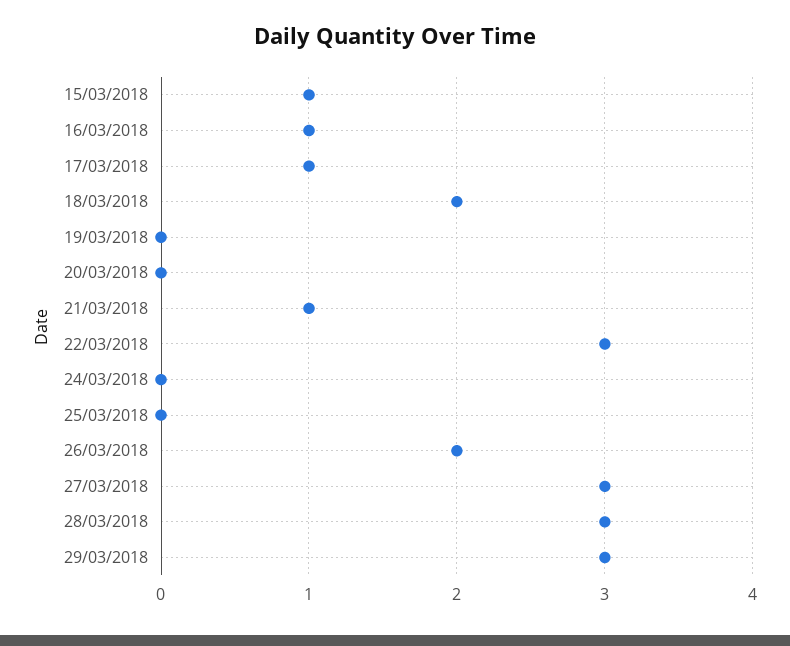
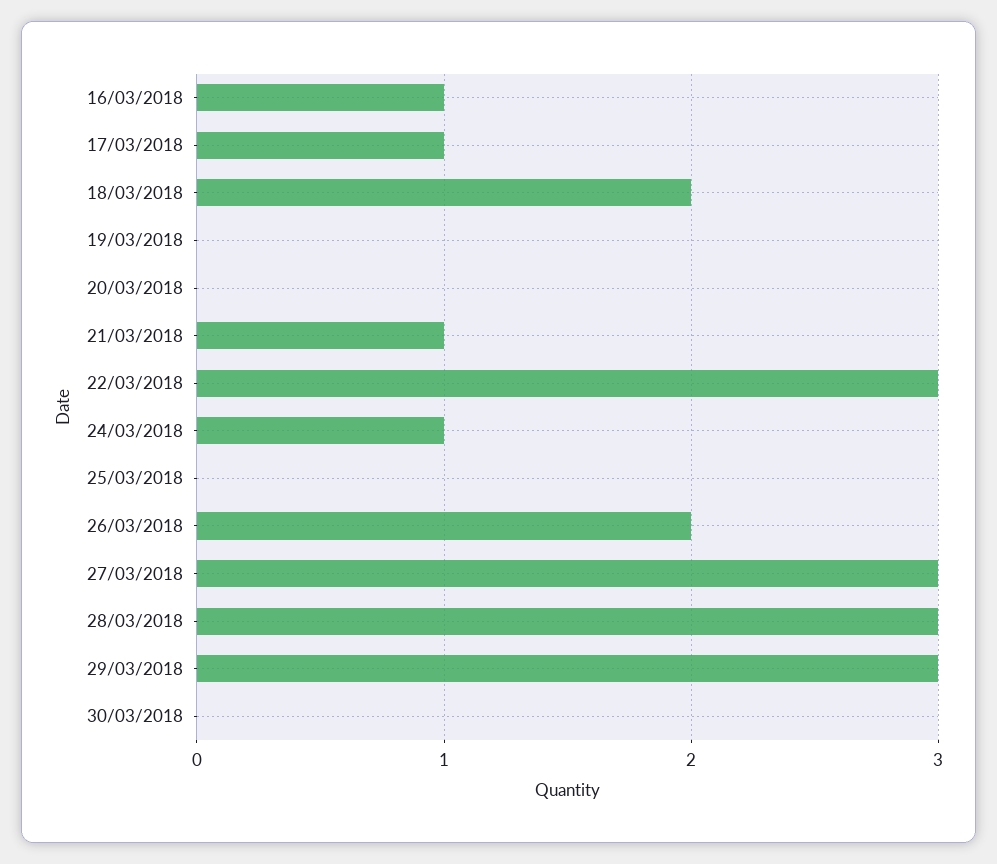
15/03/2018: 1 -> none
24/03/2018: 0 -> 1
30/03/2018: none -> 0

